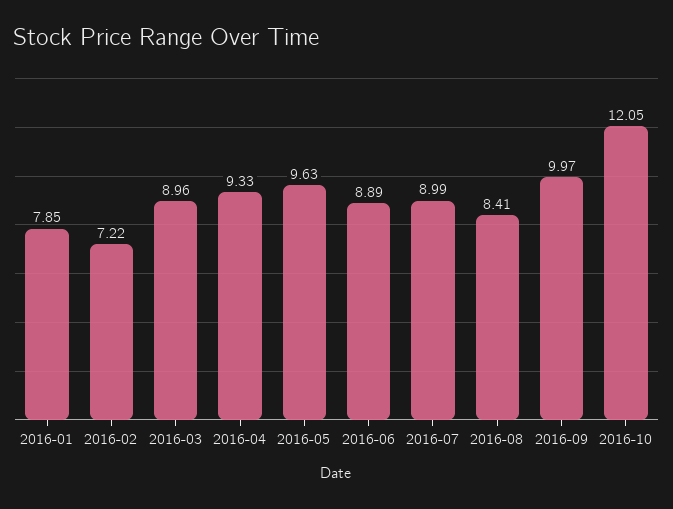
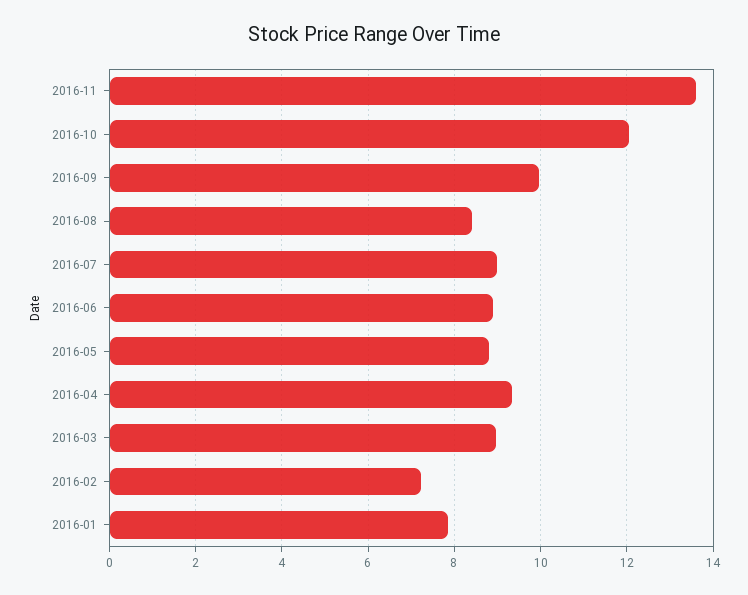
2016-05: 9.63 -> 8.8
2016-11: none -> 13.6

